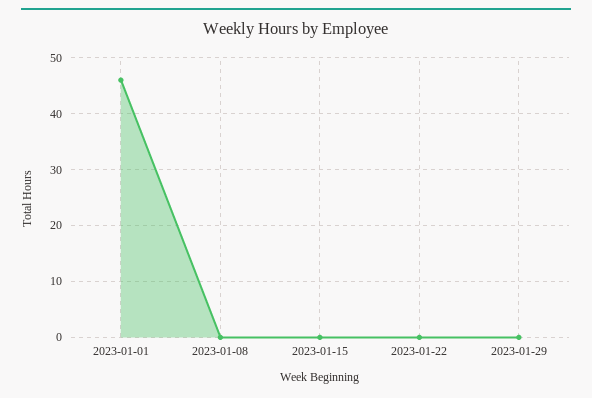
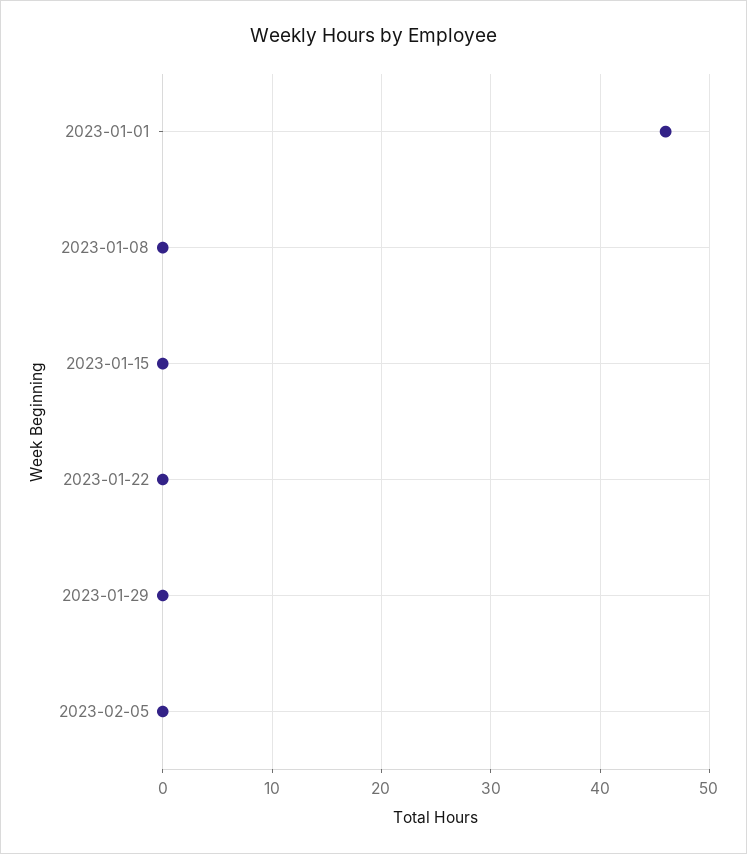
2023-02-05: none -> 0

